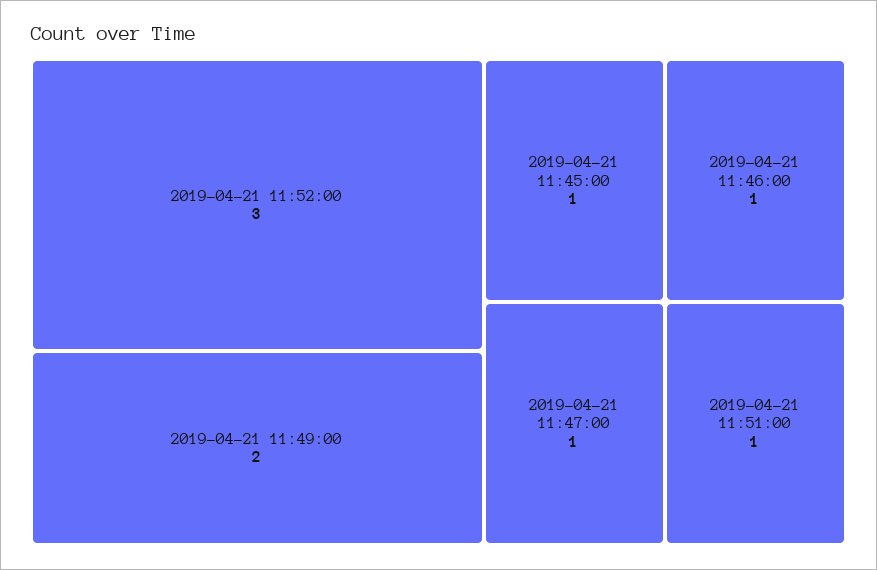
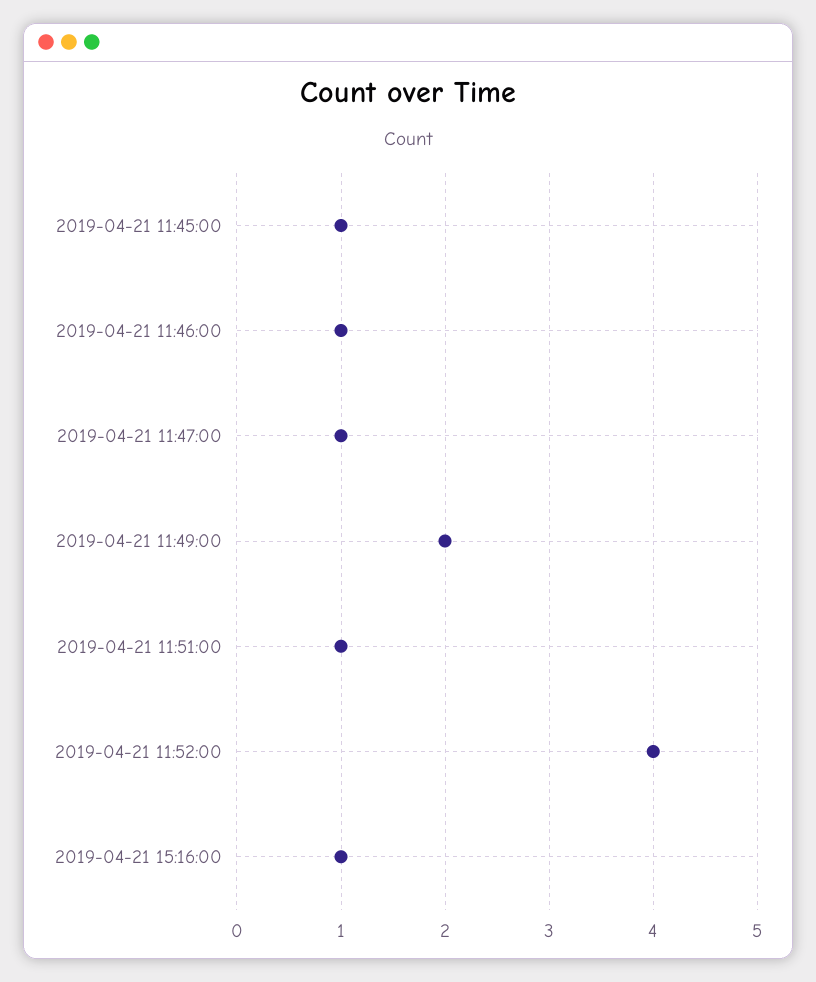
2019-04-21 11:52:00: 3 -> 4
2019-04-21 15:16:00: none -> 1

